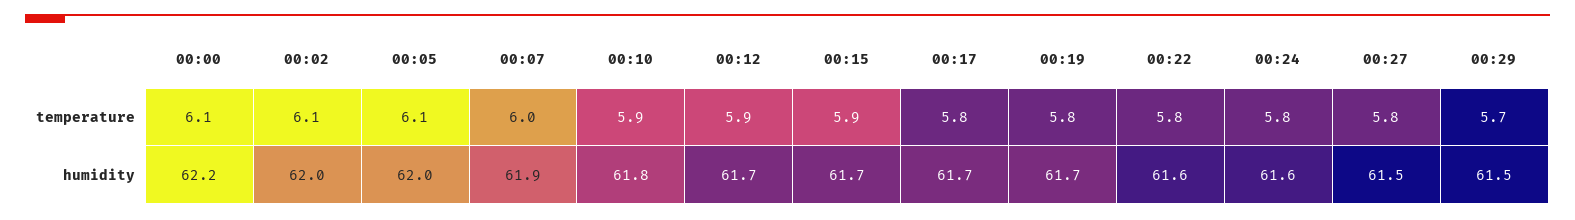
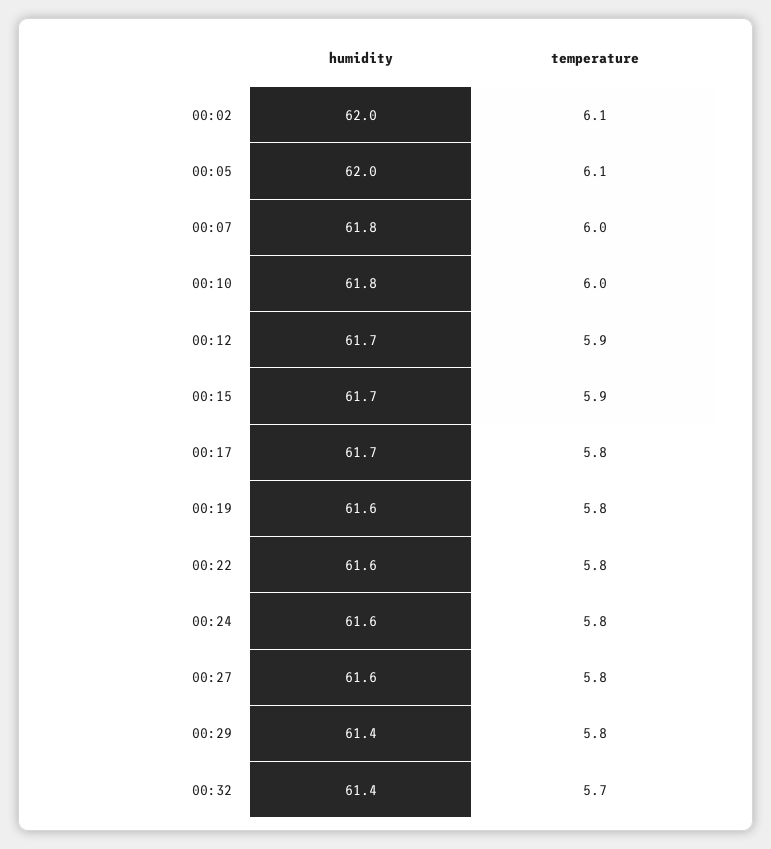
00:00, temperature: 6.1 -> none
00:10, temperature: 5.9 -> 6
00:29, temperature: 5.7 -> 5.8
00:00, humidity: 62.2 -> none
00:07, humidity: 61.9 -> 61.8
00:19, humidity: 61.7 -> 61.6
00:27, humidity: 61.5 -> 61.6
00:29, humidity: 61.5 -> 61.4
00:32, humidity: none -> 61.4
00:32, temperature: none -> 5.7

